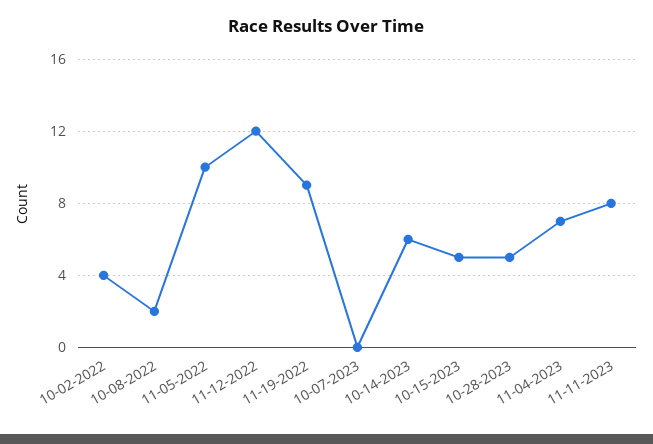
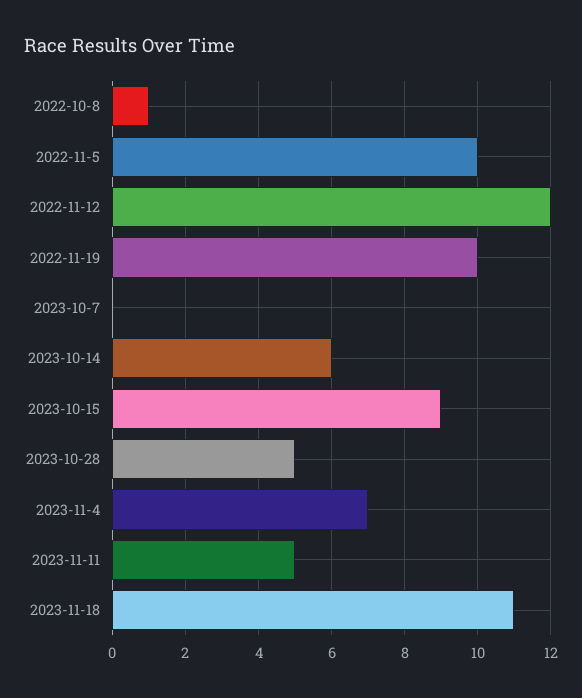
10-02-2022: 4 -> none
10-08-2022: 2 -> 1
11-19-2022: 9 -> 10
10-15-2023: 5 -> 9
11-11-2023: 8 -> 5
2023-11-18: none -> 11

